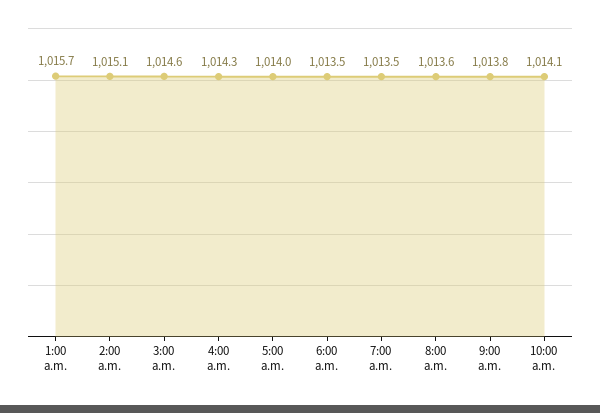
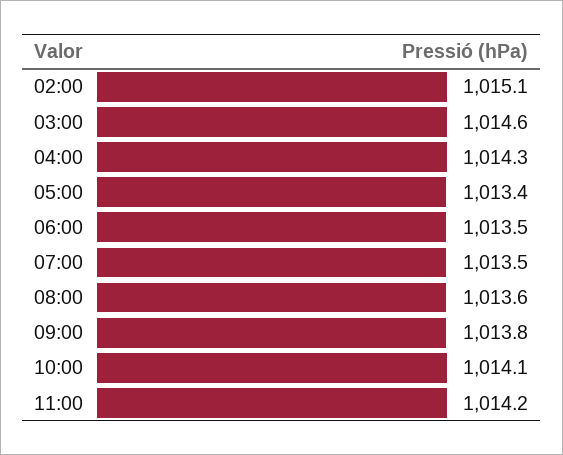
1:00 a.m.: 1015.7 -> none
5:00 a.m.: 1014 -> 1013.4
11:00: none -> 1014.2

